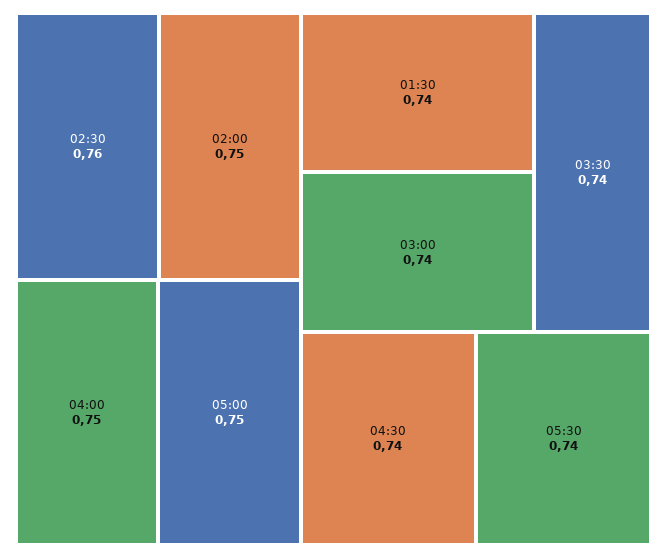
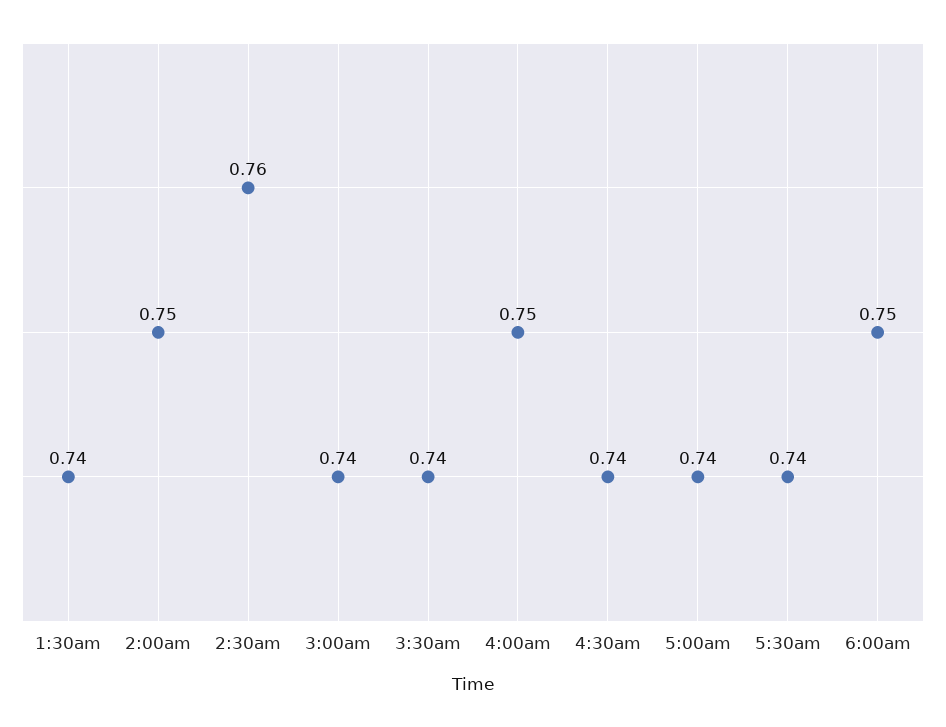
05:00: 0.75 -> 0.74
6:00am: none -> 0.75

